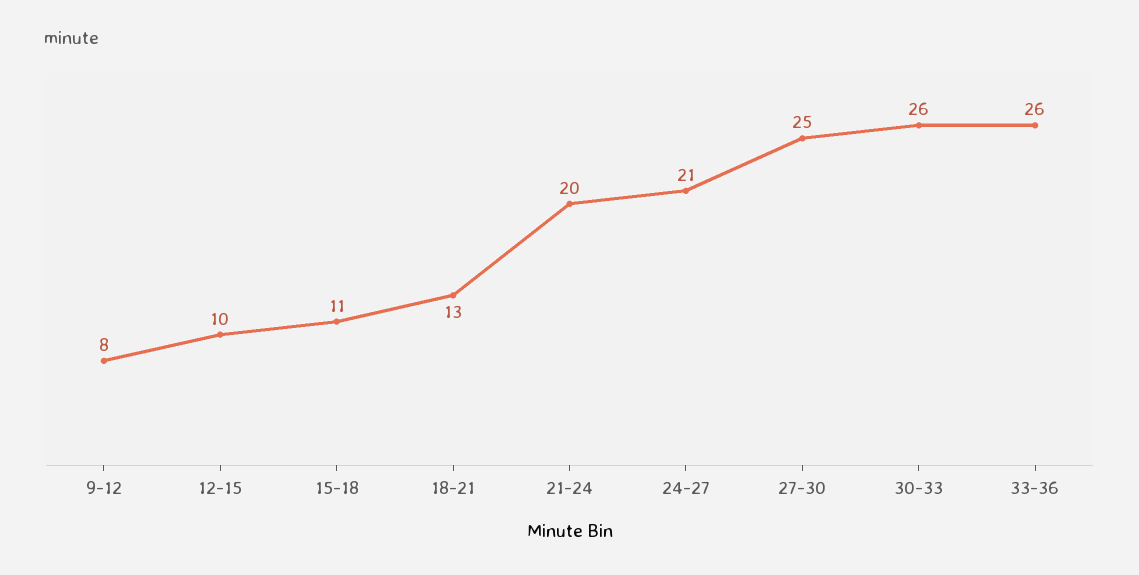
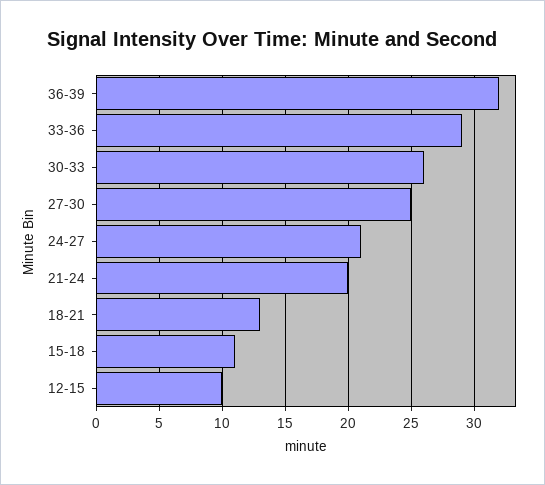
9-12: 8 -> none
33-36: 26 -> 29
36-39: none -> 32

